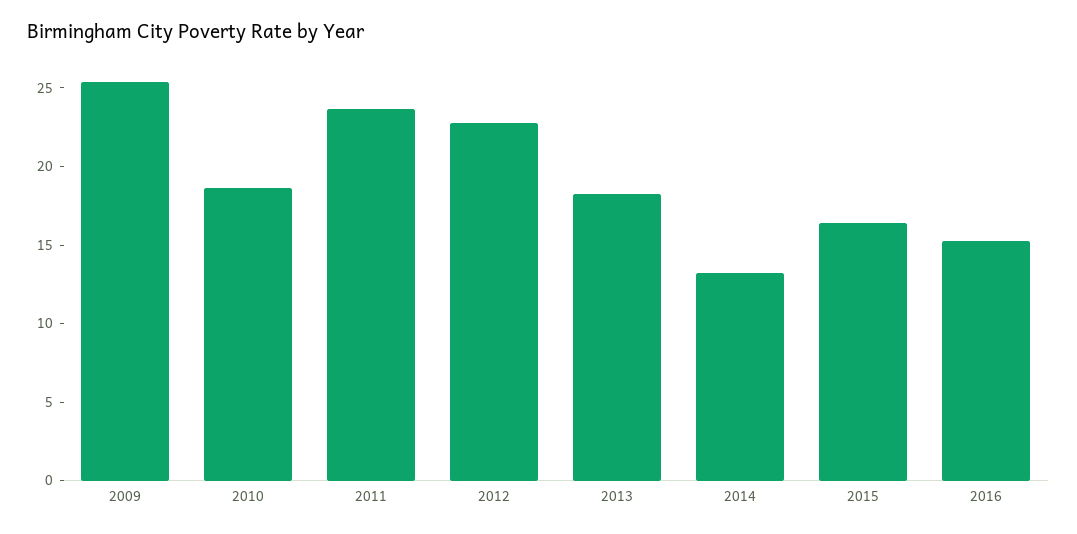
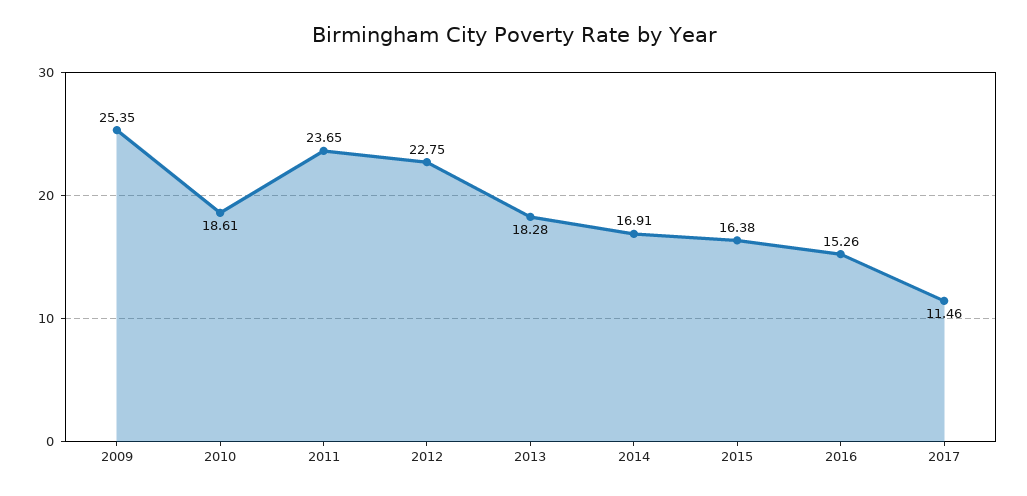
2014: 13 -> 16.91
2017: none -> 11.46

